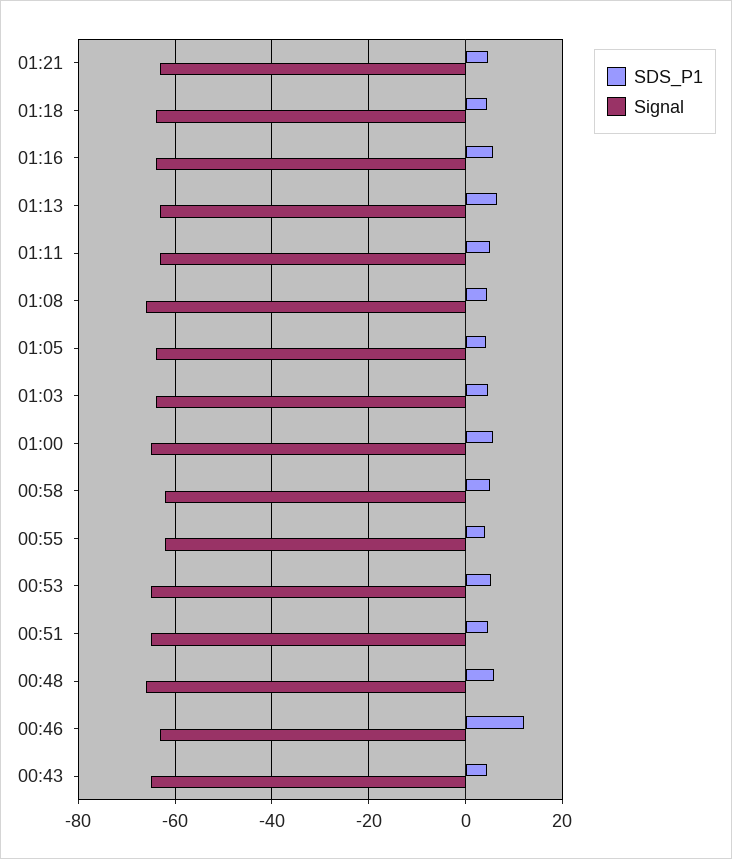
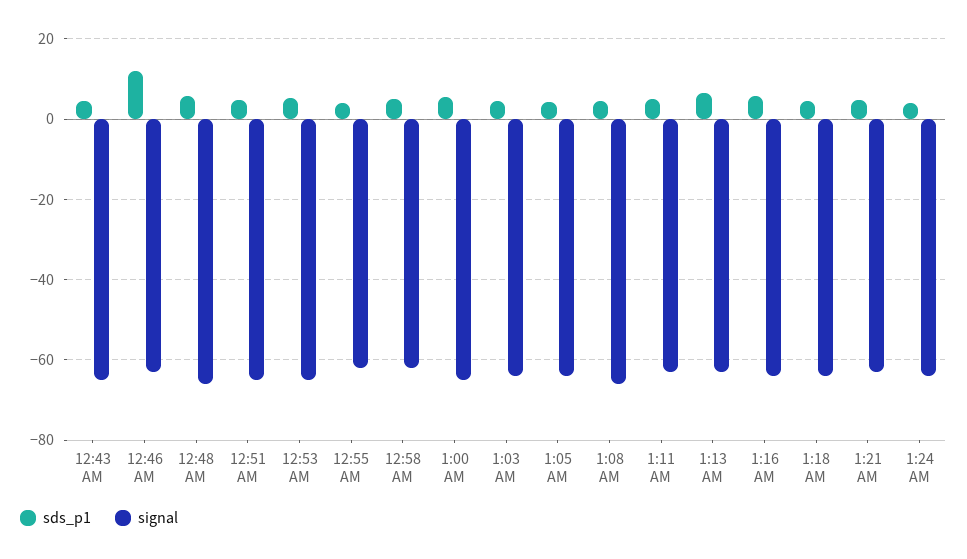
SDS_P1, 1:24 AM: none -> 4
Signal, 1:24 AM: none -> -64

